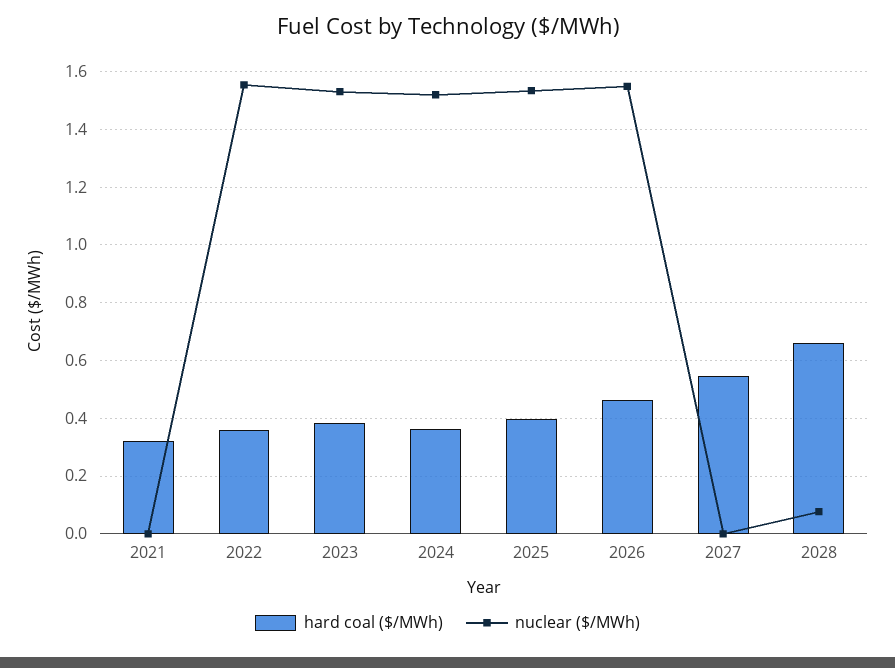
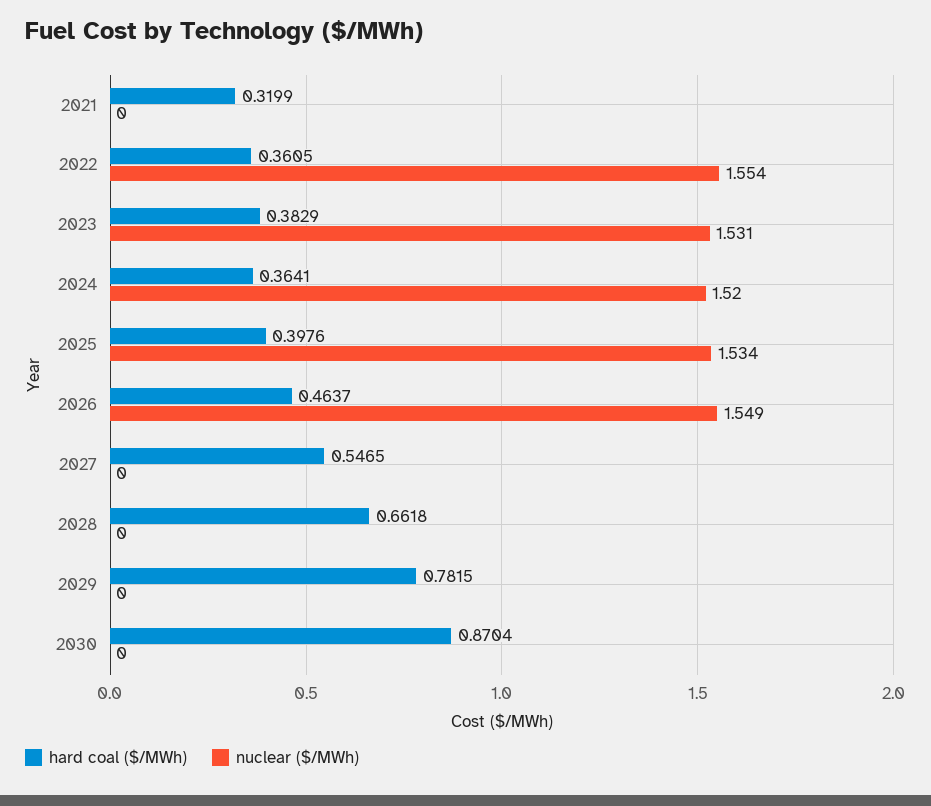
nuclear ($/MWh), 2028: 0.075 -> 0
hard coal ($/MWh), 2029: none -> 0.7815
nuclear ($/MWh), 2029: none -> 0
hard coal ($/MWh), 2030: none -> 0.8704
nuclear ($/MWh), 2030: none -> 0

